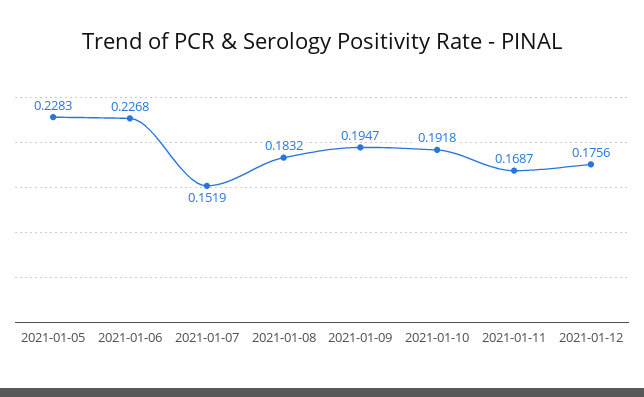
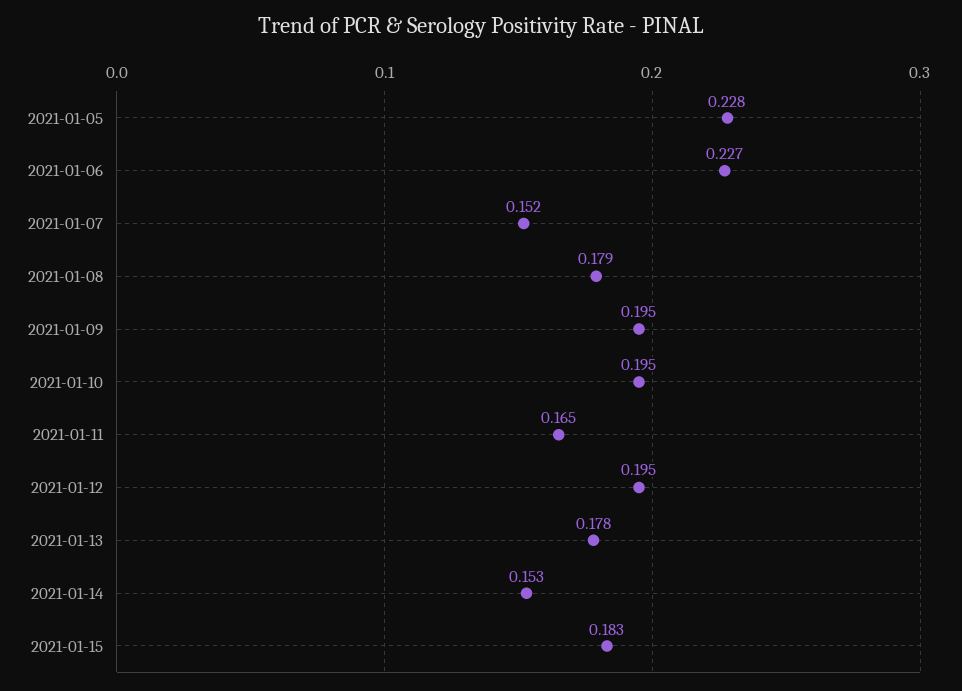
2021-01-08: 0.1832 -> 0.179
2021-01-10: 0.1918 -> 0.195
2021-01-11: 0.1687 -> 0.165
2021-01-12: 0.1756 -> 0.195
2021-01-13: none -> 0.178
2021-01-14: none -> 0.153
2021-01-15: none -> 0.183

